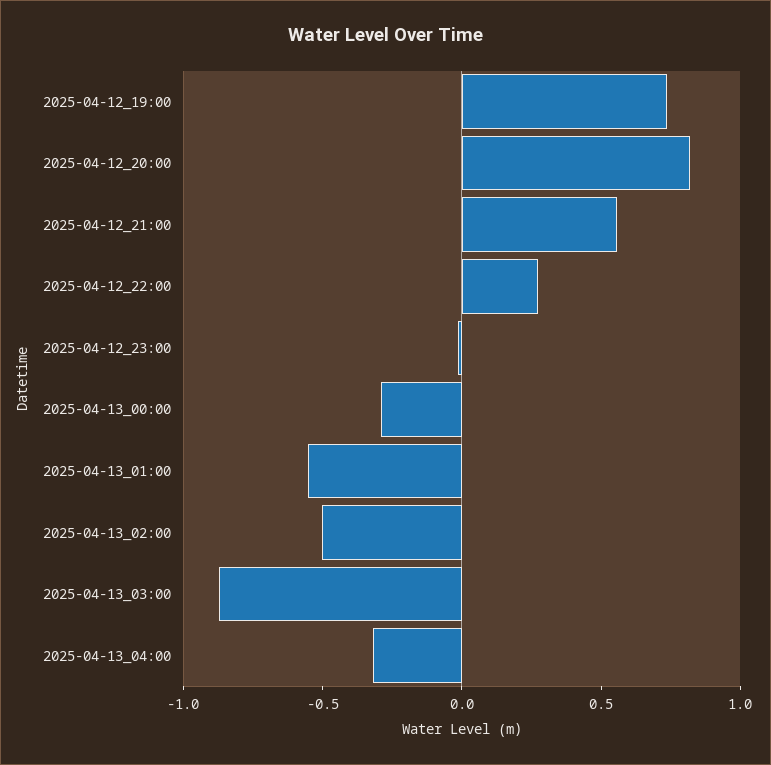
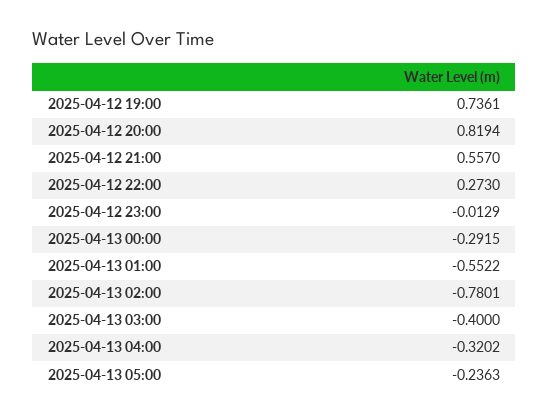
2025-04-13_02:00: -0.5 -> -0.7801
2025-04-13_03:00: -0.9 -> -0.4
2025-04-13 05:00: none -> -0.2363

